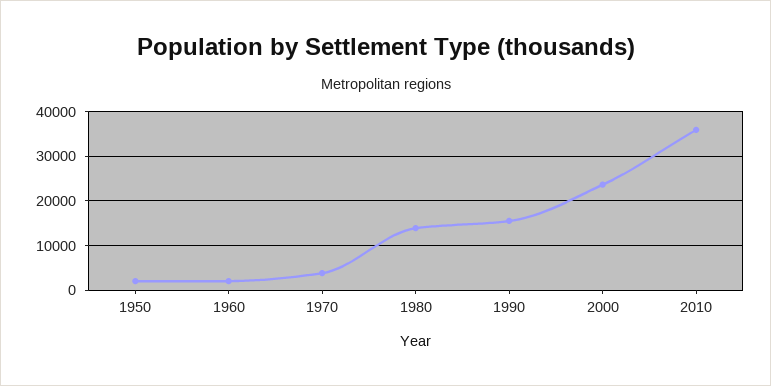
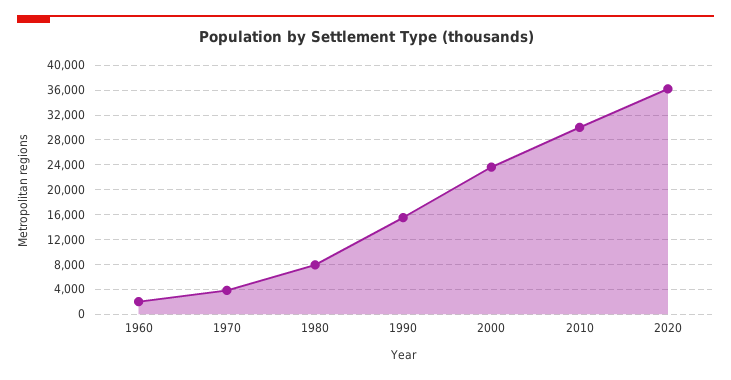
1950: 2000 -> none
1980: 14000 -> 8000
2010: 36000 -> 30000
2020: none -> 36000

